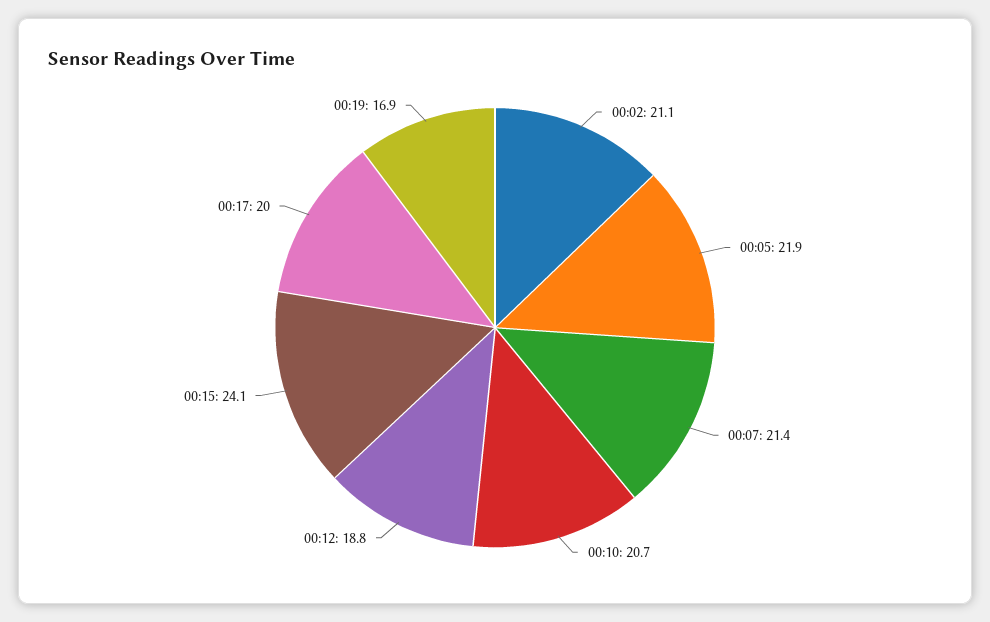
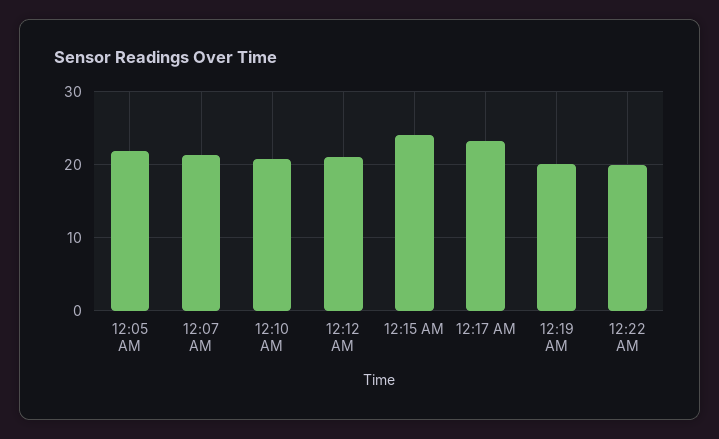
00:02: 21.1 -> none
00:12: 18.8 -> 21
00:17: 20 -> 23
00:19: 16.9 -> 20
12:22 AM: none -> 20

